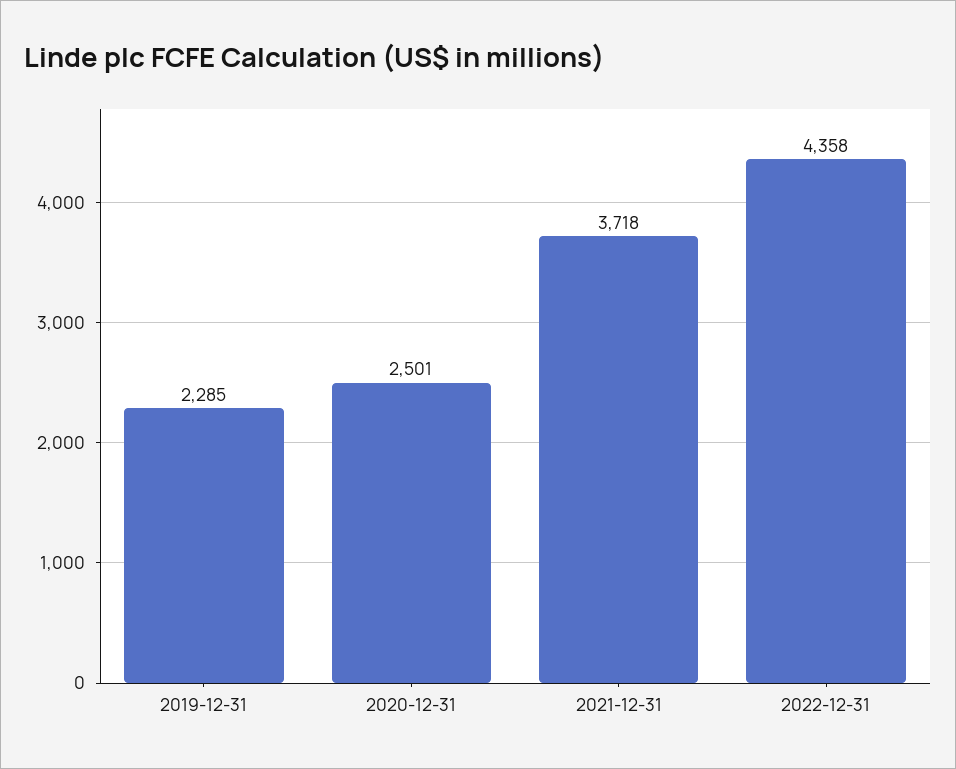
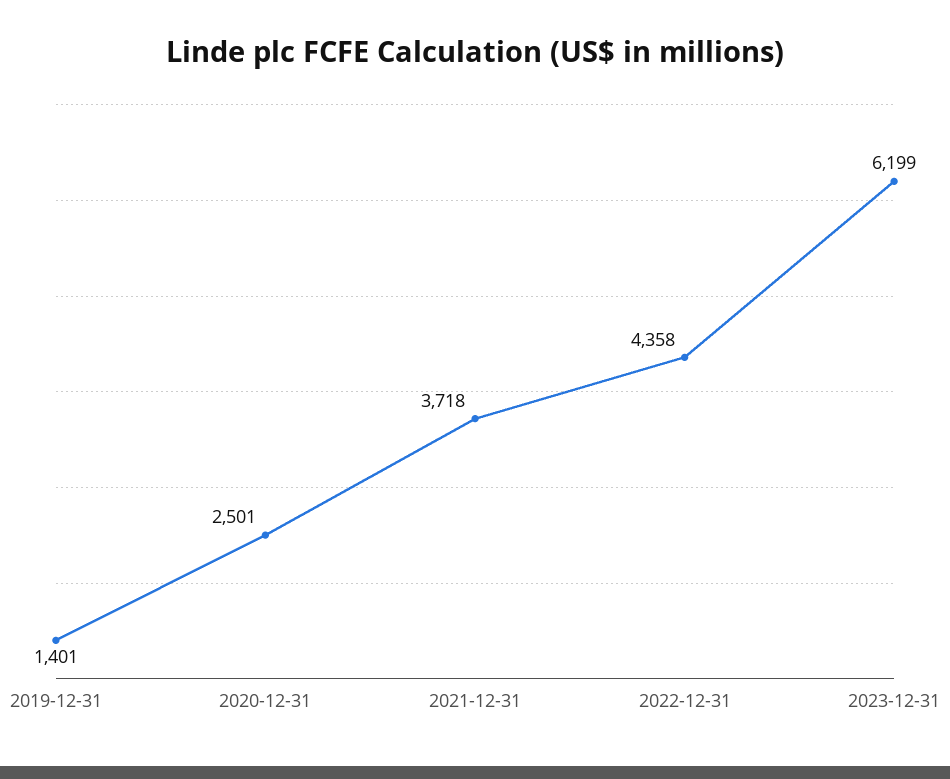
2019-12-31: 2285 -> 1401
2023-12-31: none -> 6199

